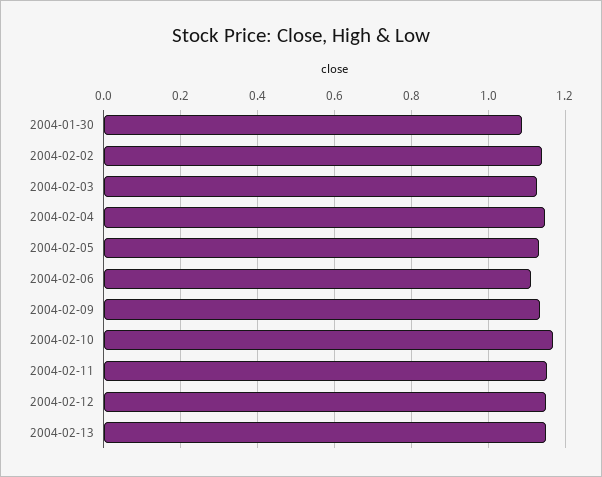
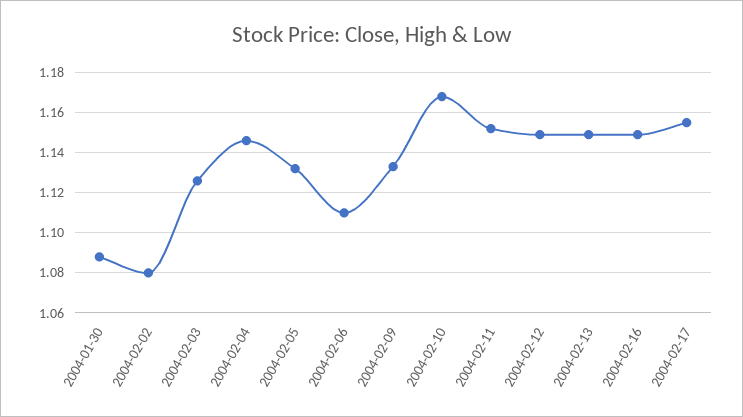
2004-02-02: 1.14 -> 1.08
2004-02-16: none -> 1.15
2004-02-17: none -> 1.155

